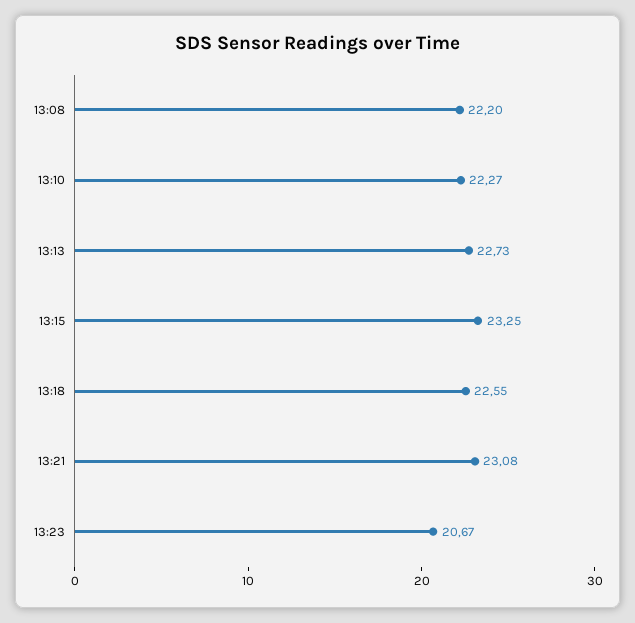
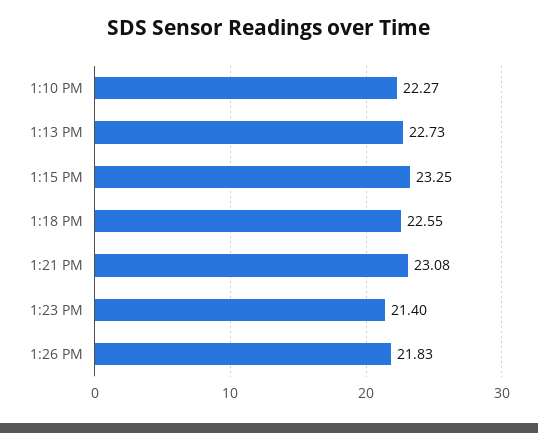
13:08: 22.2 -> none
13:23: 20.67 -> 21.4
1:26 PM: none -> 21.83

